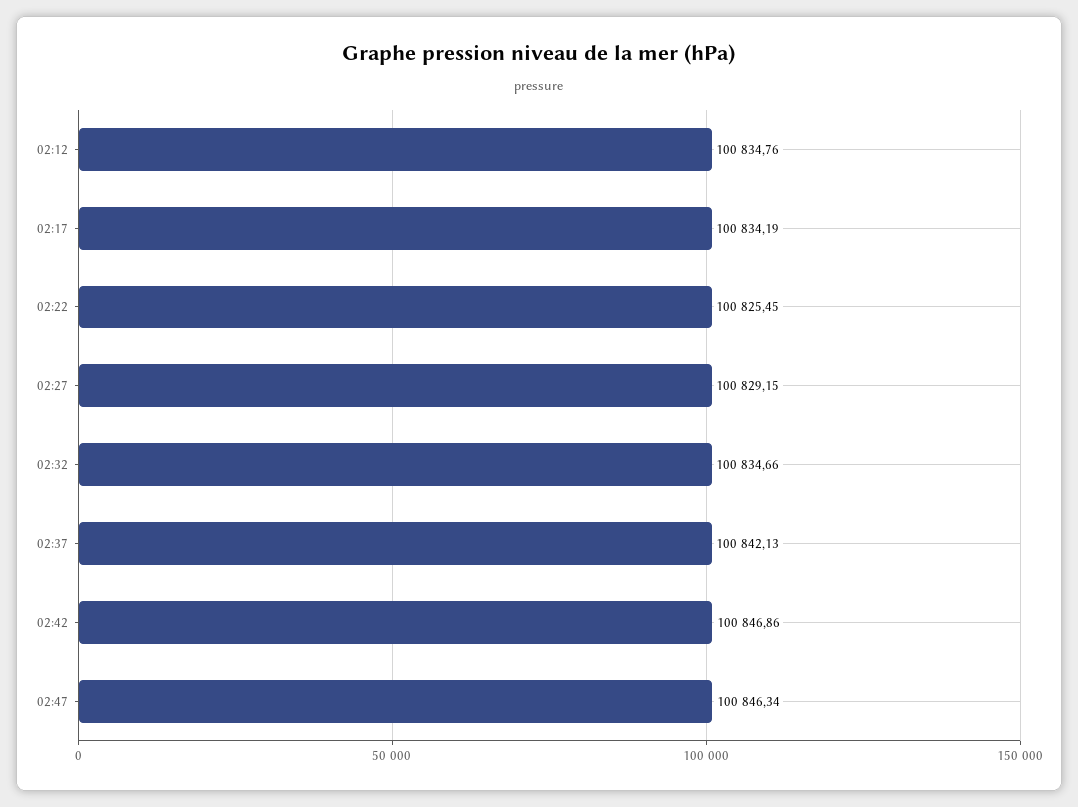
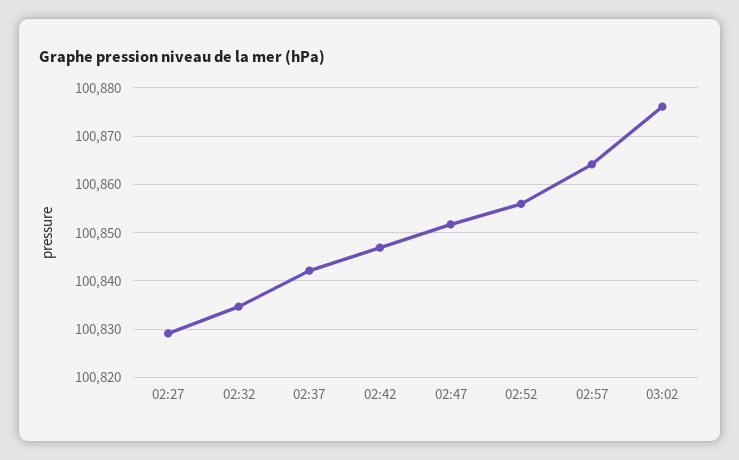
02:12: 100834.76 -> none
02:17: 100834.19 -> none
02:22: 100825.45 -> none
02:47: 100846.34 -> 100852
02:52: none -> 100856
02:57: none -> 100864
03:02: none -> 100876

